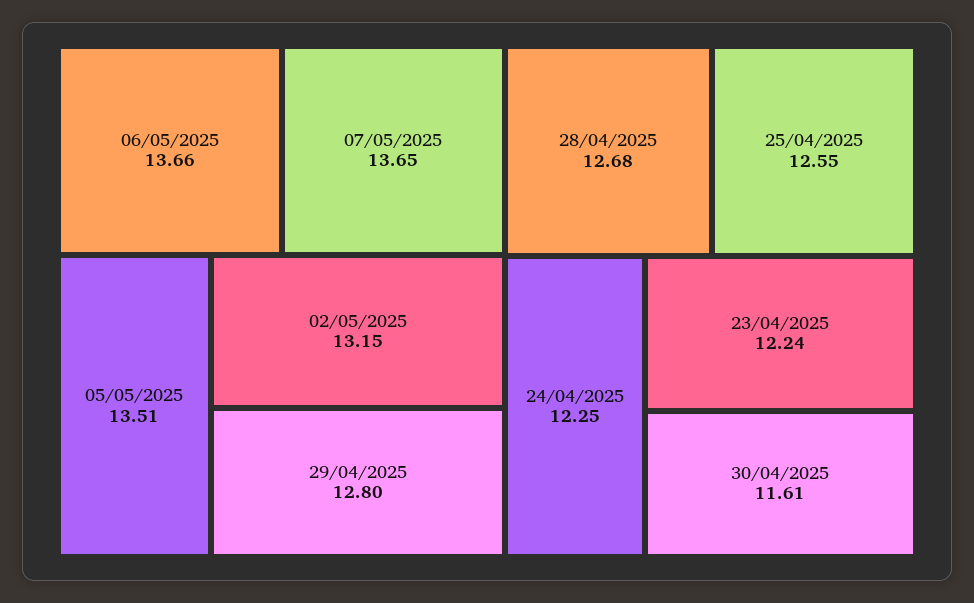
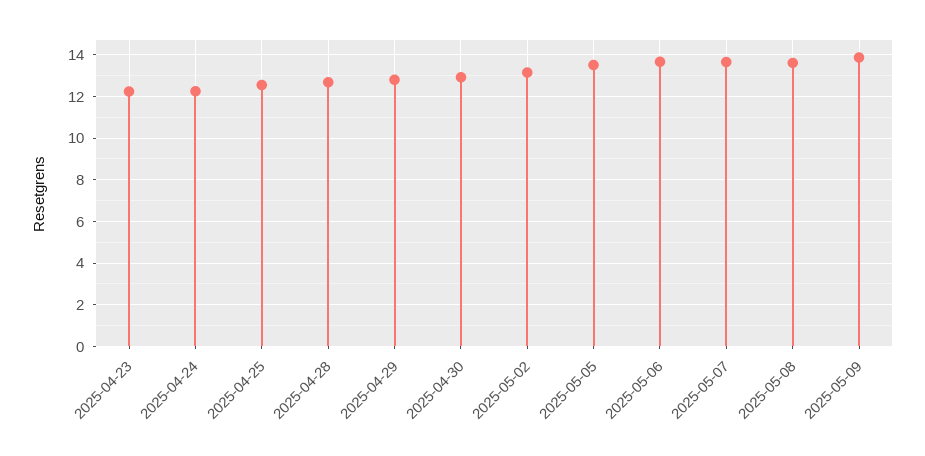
30/04/2025: 11.61 -> 13
2025-05-08: none -> 13.5
2025-05-09: none -> 14

